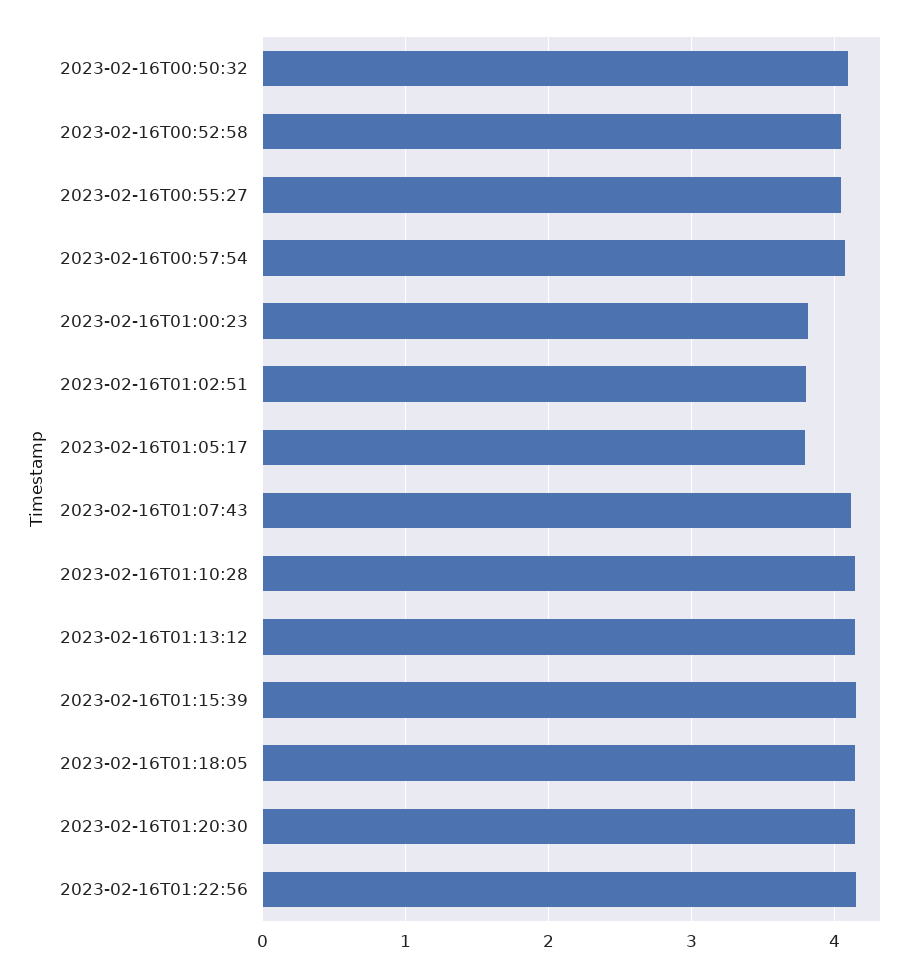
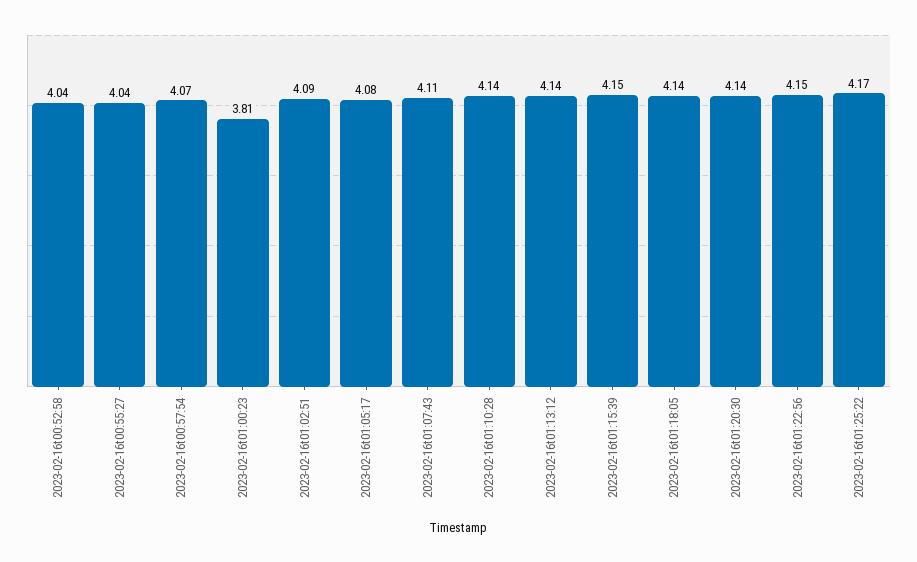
2023-02-16T00:50:32: 4.1 -> none
2023-02-16T01:02:51: 3.8 -> 4.09
2023-02-16T01:05:17: 3.8 -> 4.08
2023-02-16t01:25:22: none -> 4.17

